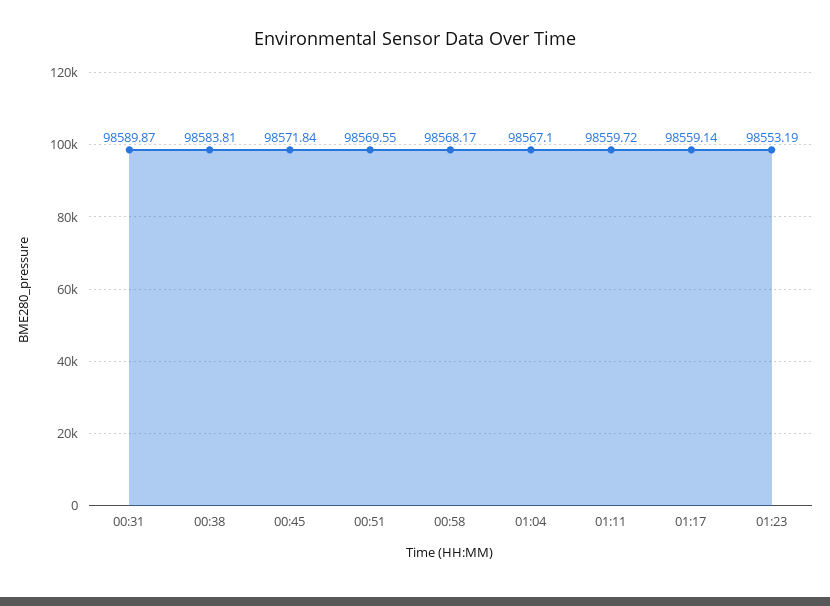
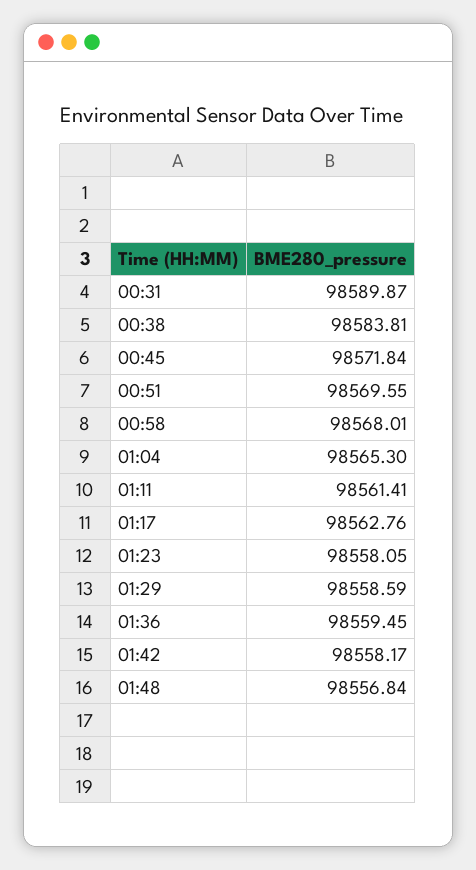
00:58: 98568.17 -> 98568.01
01:04: 98567.1 -> 98565.3
01:11: 98559.72 -> 98561.41
01:17: 98559.14 -> 98562.76
01:23: 98553.19 -> 98558.05
01:29: none -> 98558.59
01:36: none -> 98559.45
01:42: none -> 98558.17
01:48: none -> 98556.84

